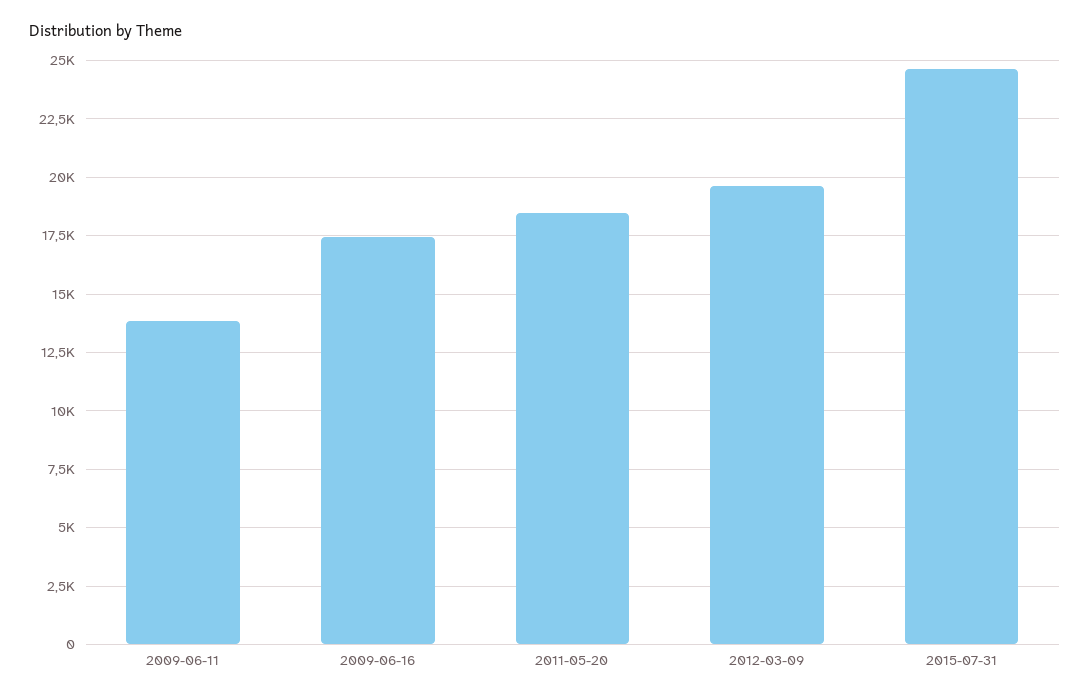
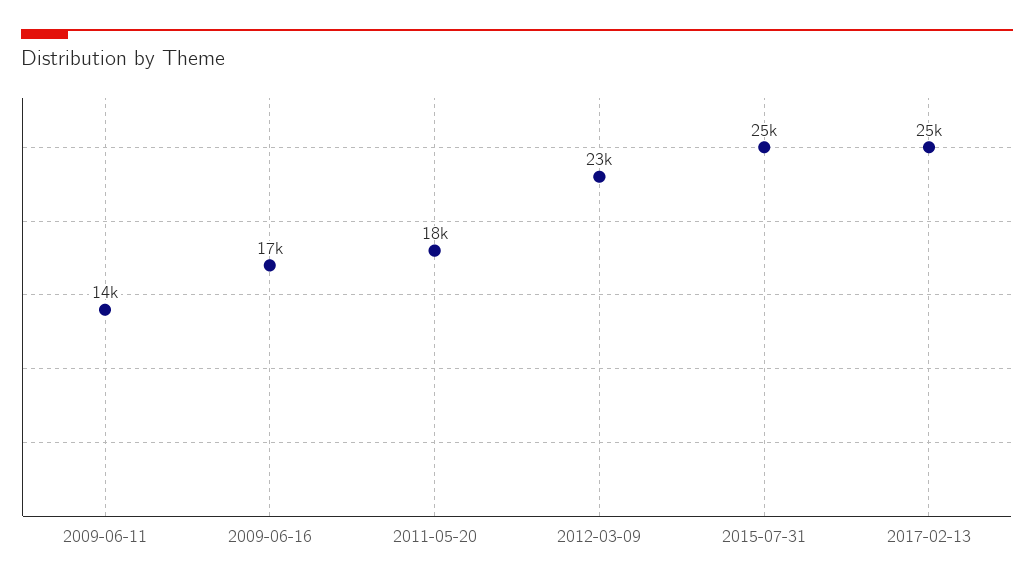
2012-03-09: 19500 -> 23000
2017-02-13: none -> 25000

